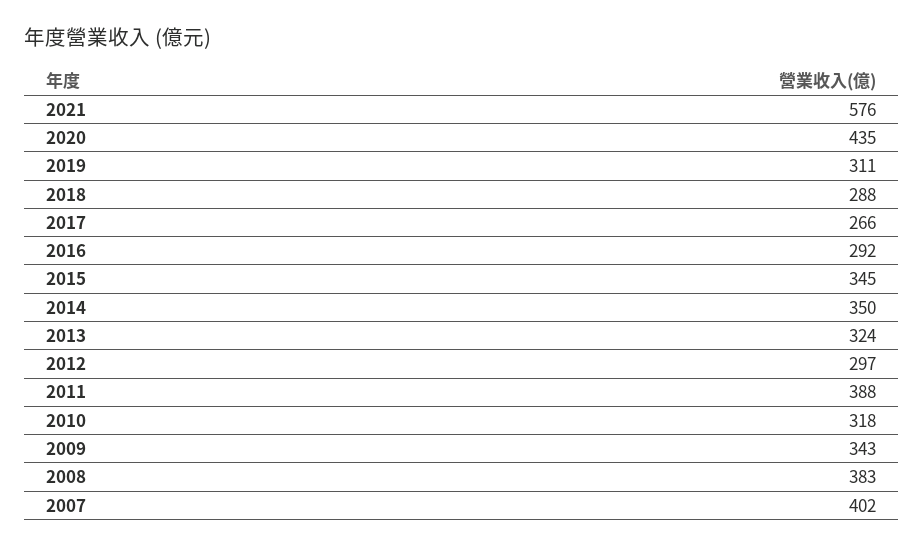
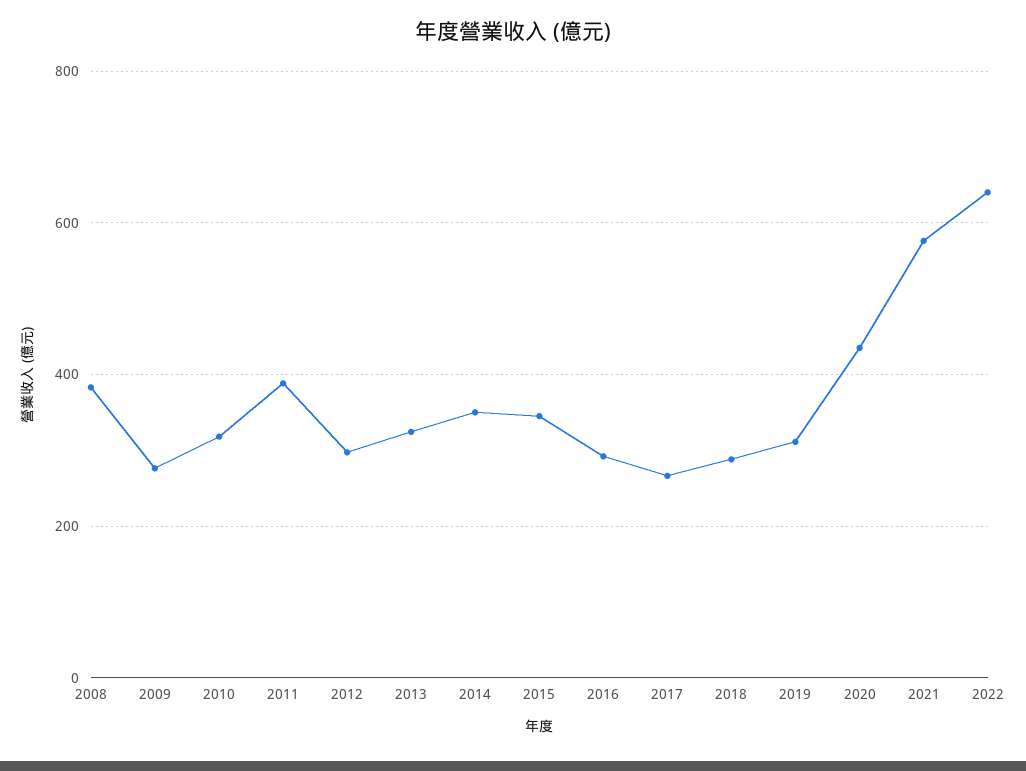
2009: 343 -> 280
2007: 402 -> none
2022: none -> 640

